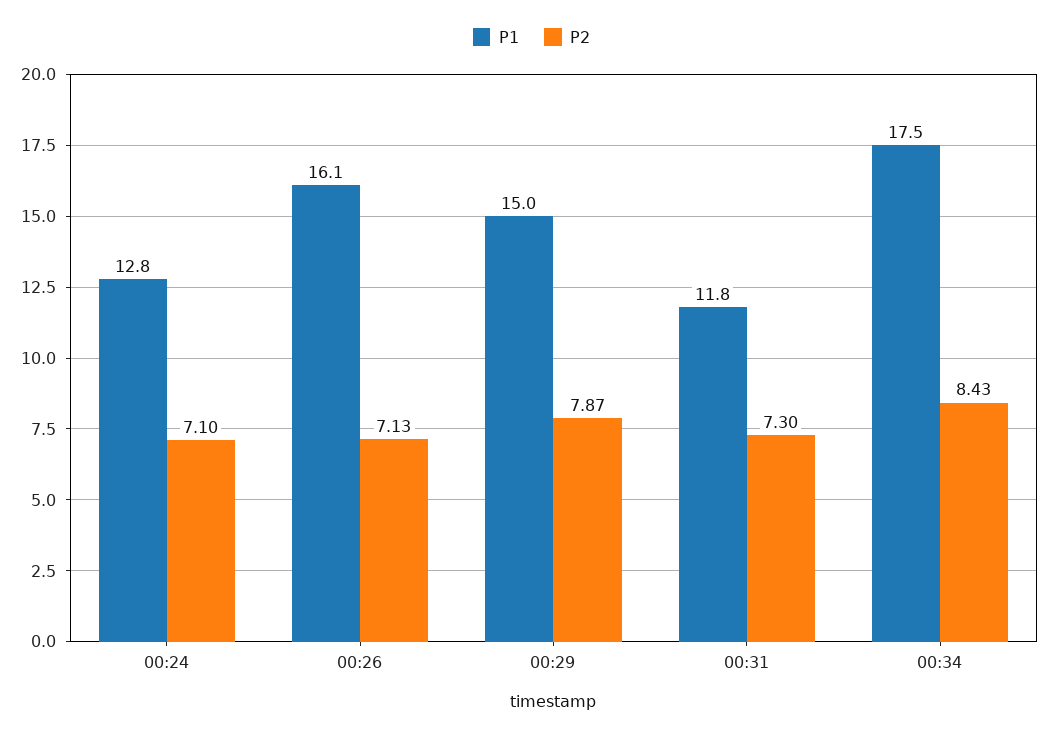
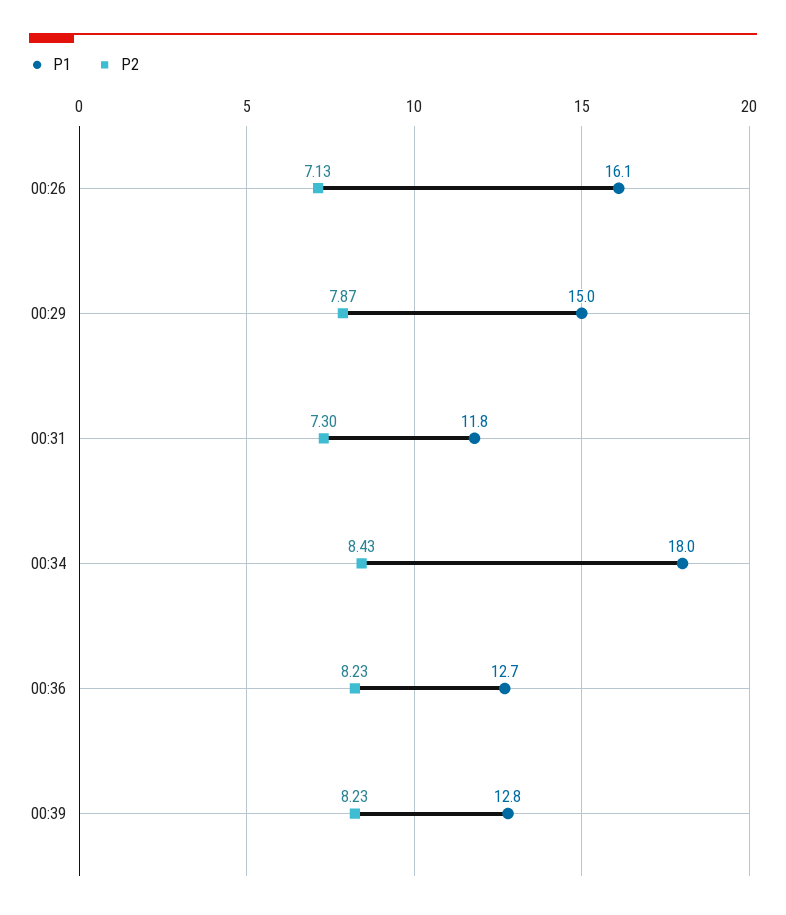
P1, 00:24: 12.8 -> none
P2, 00:24: 7.1 -> none
P1, 00:34: 17.5 -> 18
P1, 00:36: none -> 12.7
P2, 00:36: none -> 8.23
P1, 00:39: none -> 12.8
P2, 00:39: none -> 8.23

